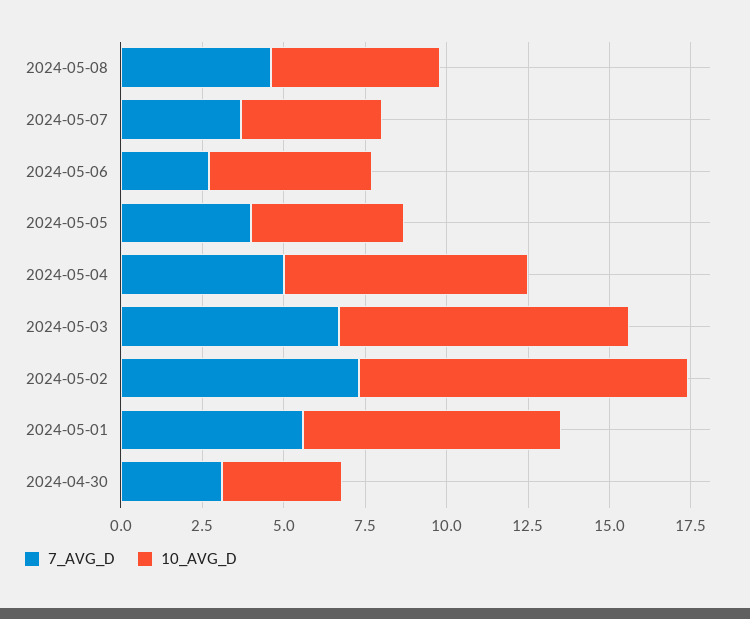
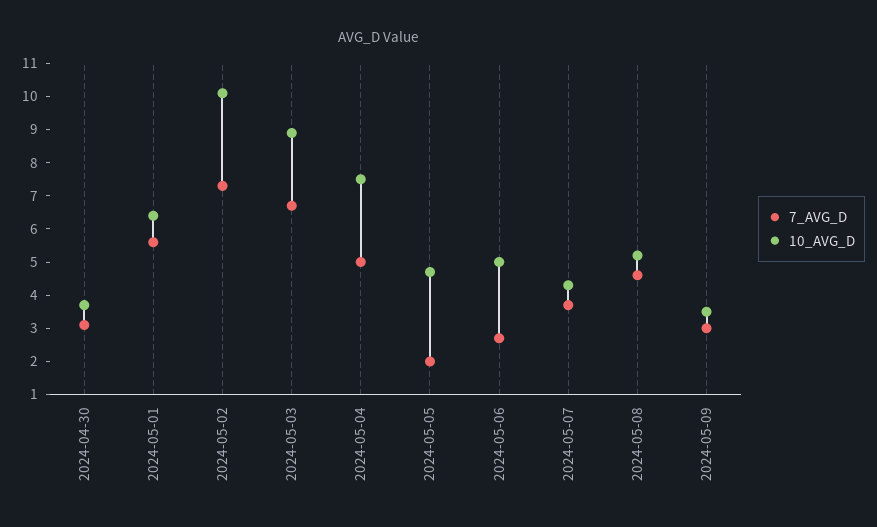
7_AVG_D, 2024-05-05: 4 -> 2
10_AVG_D, 2024-05-01: 8 -> 6.5
7_AVG_D, 2024-05-09: none -> 3
10_AVG_D, 2024-05-09: none -> 3.5

